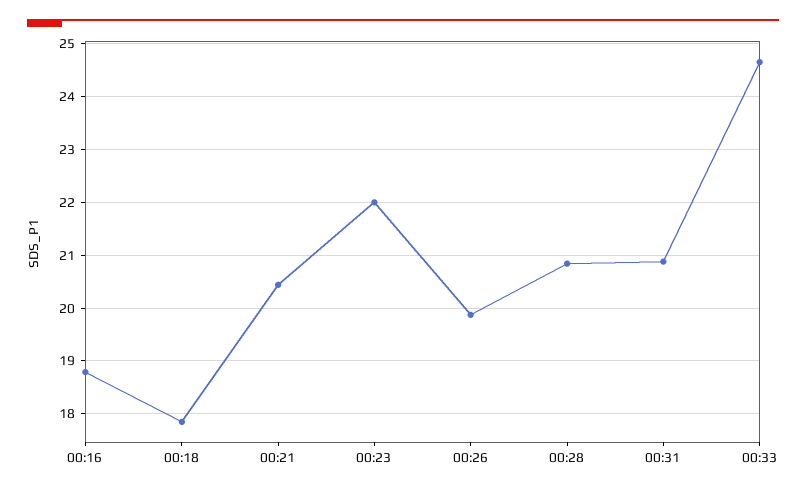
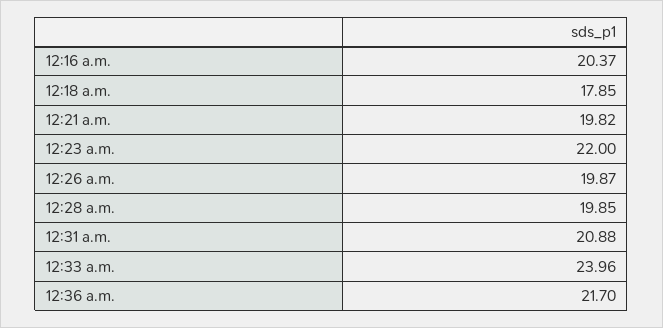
00:16: 18.8 -> 20.37
00:21: 20.4 -> 19.82
00:28: 20.8 -> 19.85
00:33: 24.6 -> 23.96
12:36 a.m.: none -> 21.7

